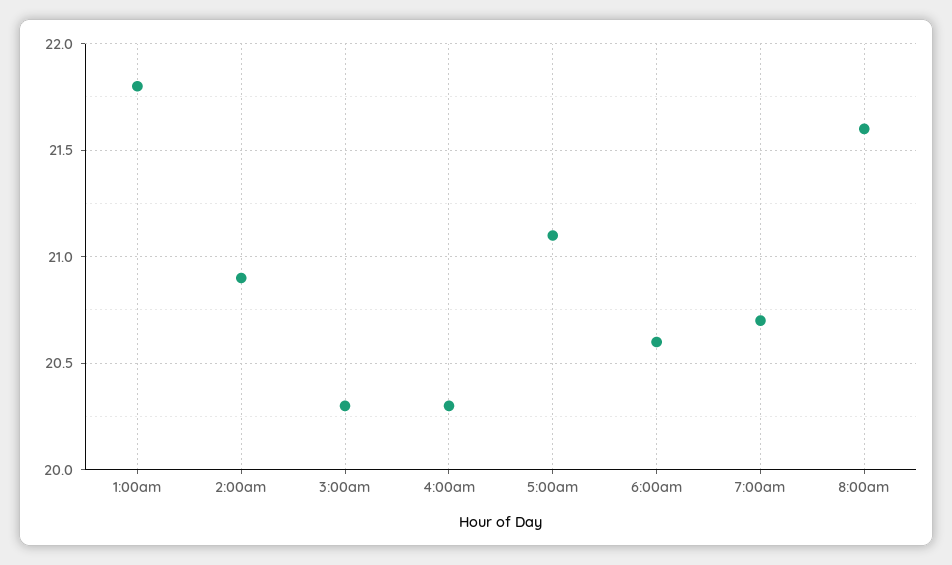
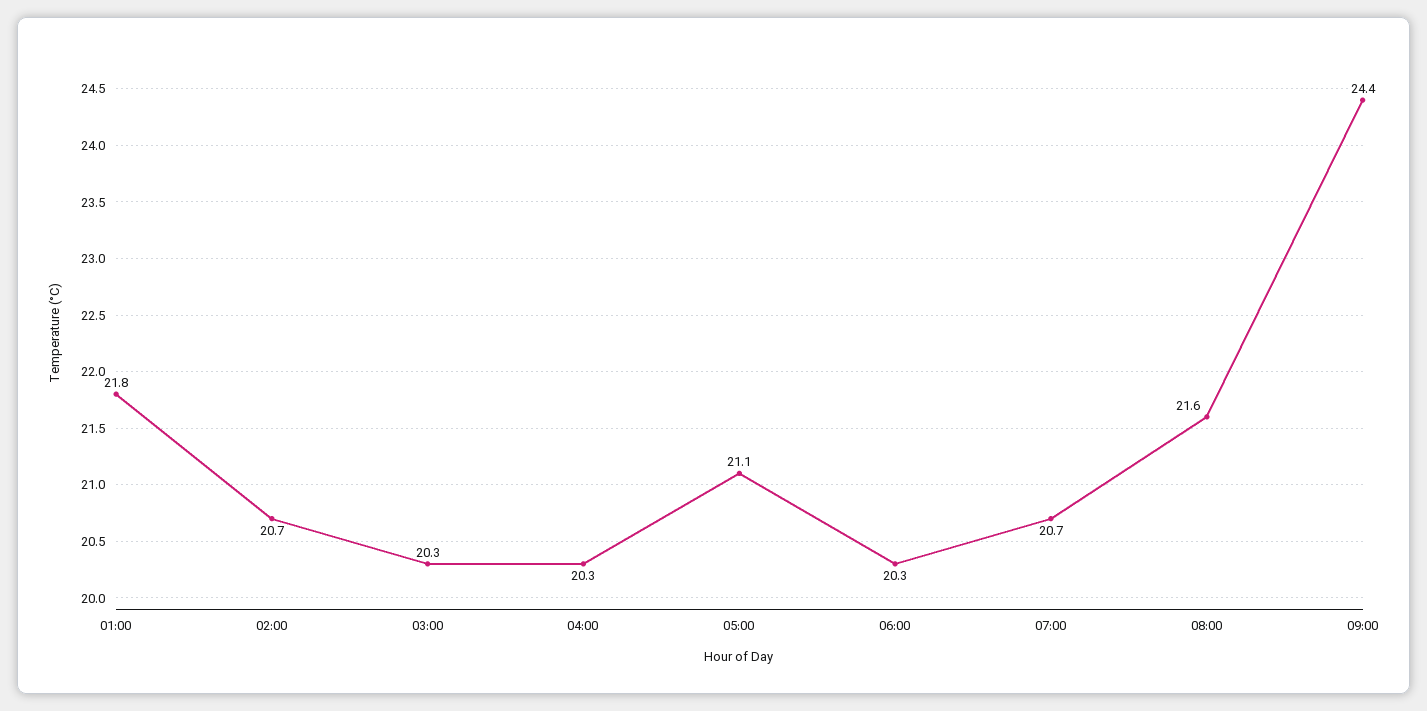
2:00am: 20.9 -> 20.7
6:00am: 20.6 -> 20.3
09:00: none -> 24.4

